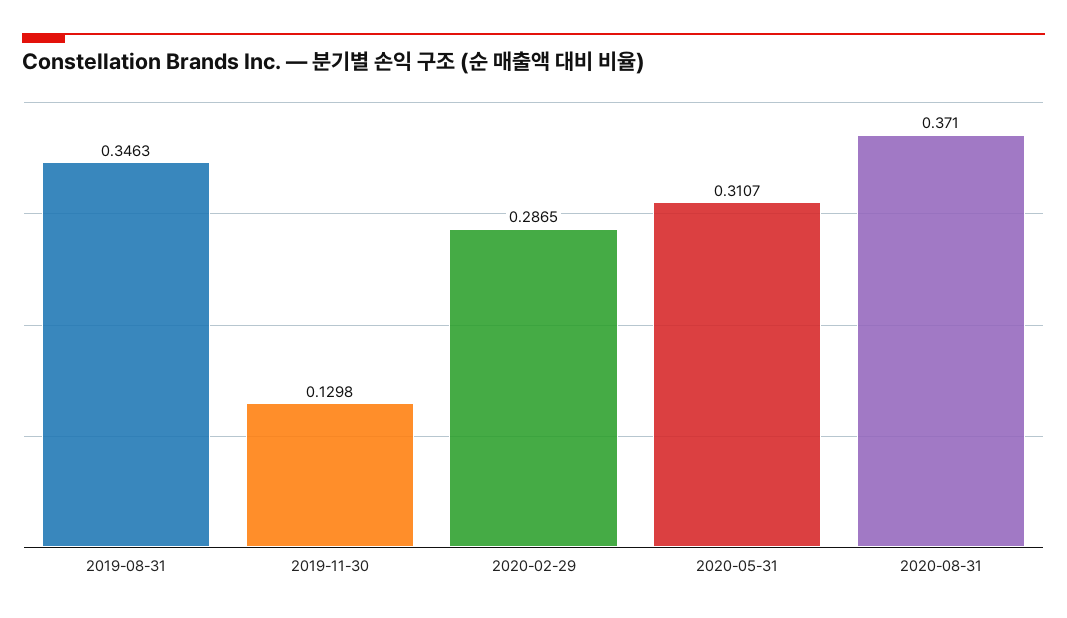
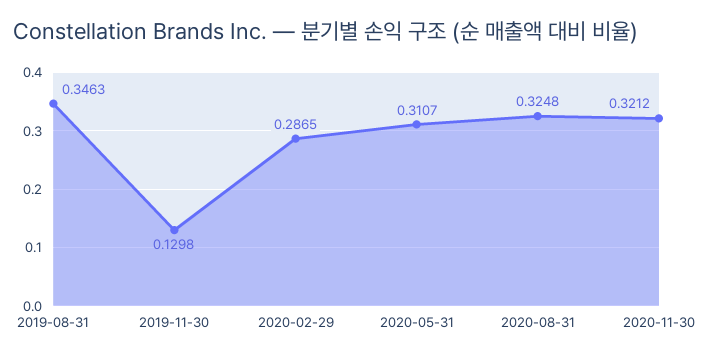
2020-08-31: 0.371 -> 0.3248
2020-11-30: none -> 0.3212

